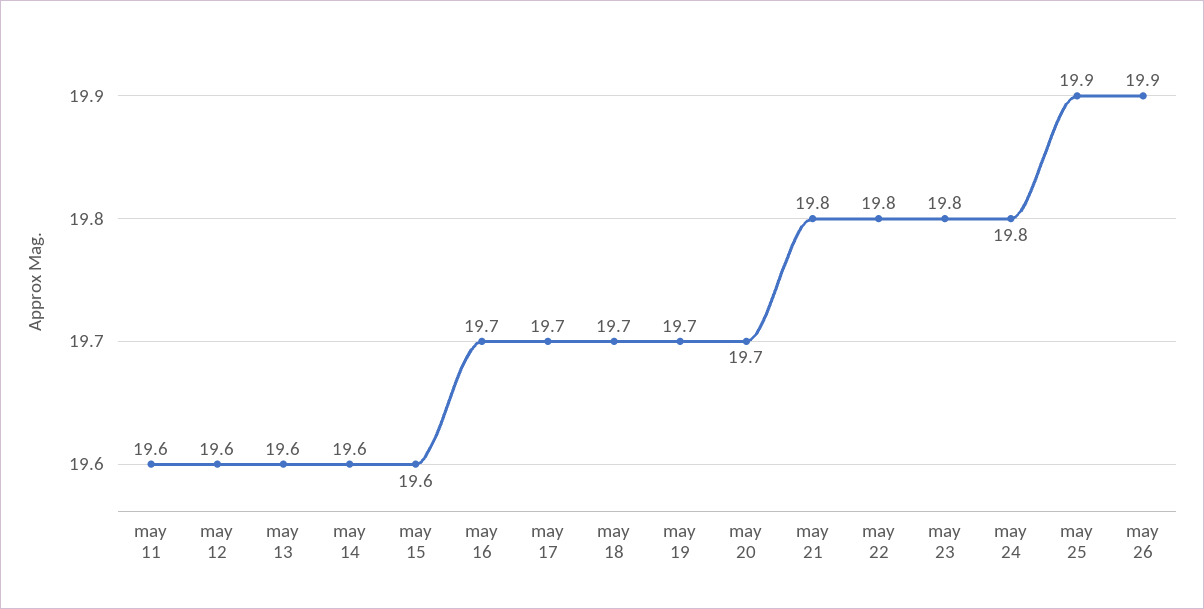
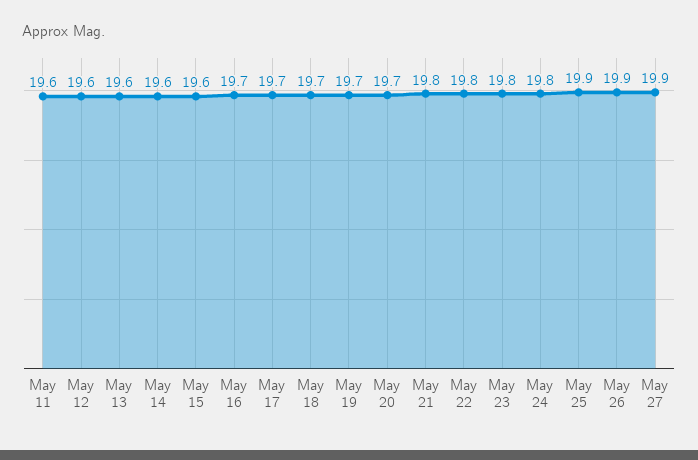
May 27: none -> 19.9

